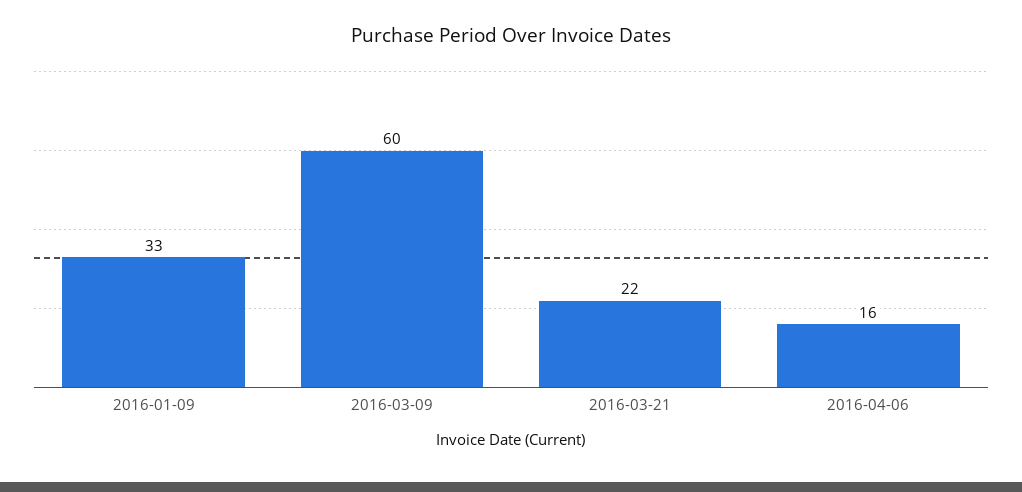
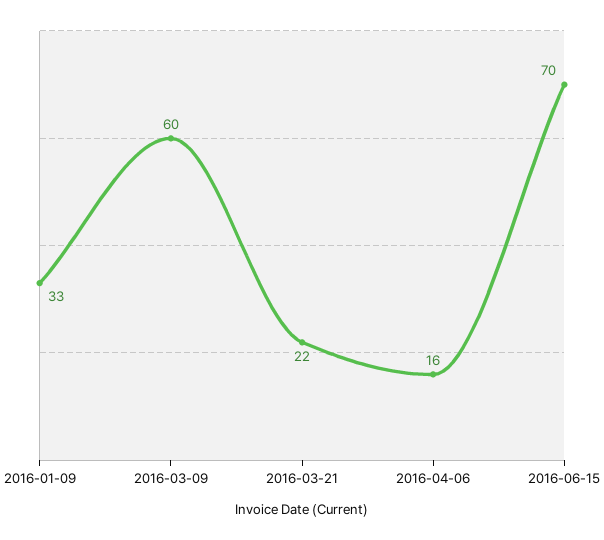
2016-06-15: none -> 70

